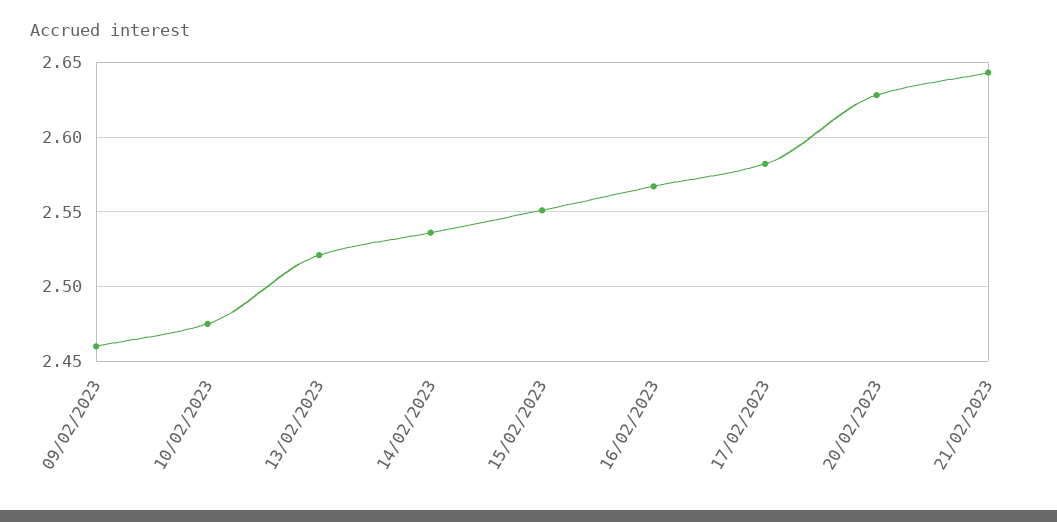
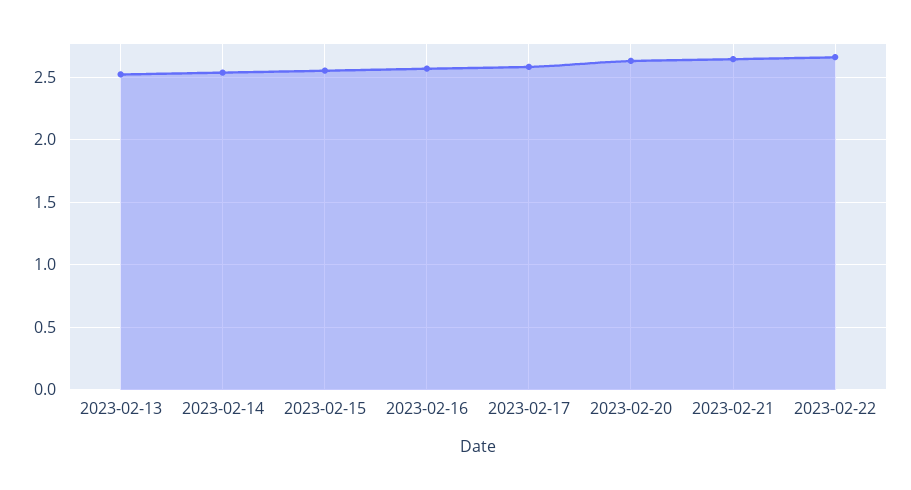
09/02/2023: 2.46 -> none
10/02/2023: 2.475 -> none
2023-02-22: none -> 2.65

